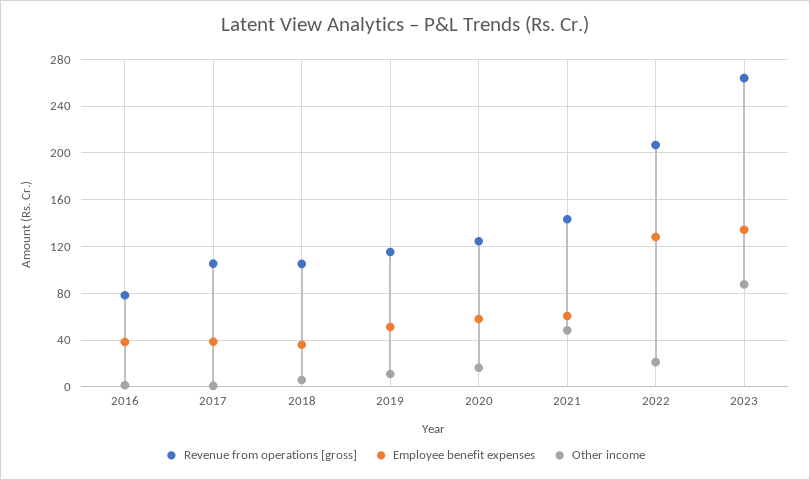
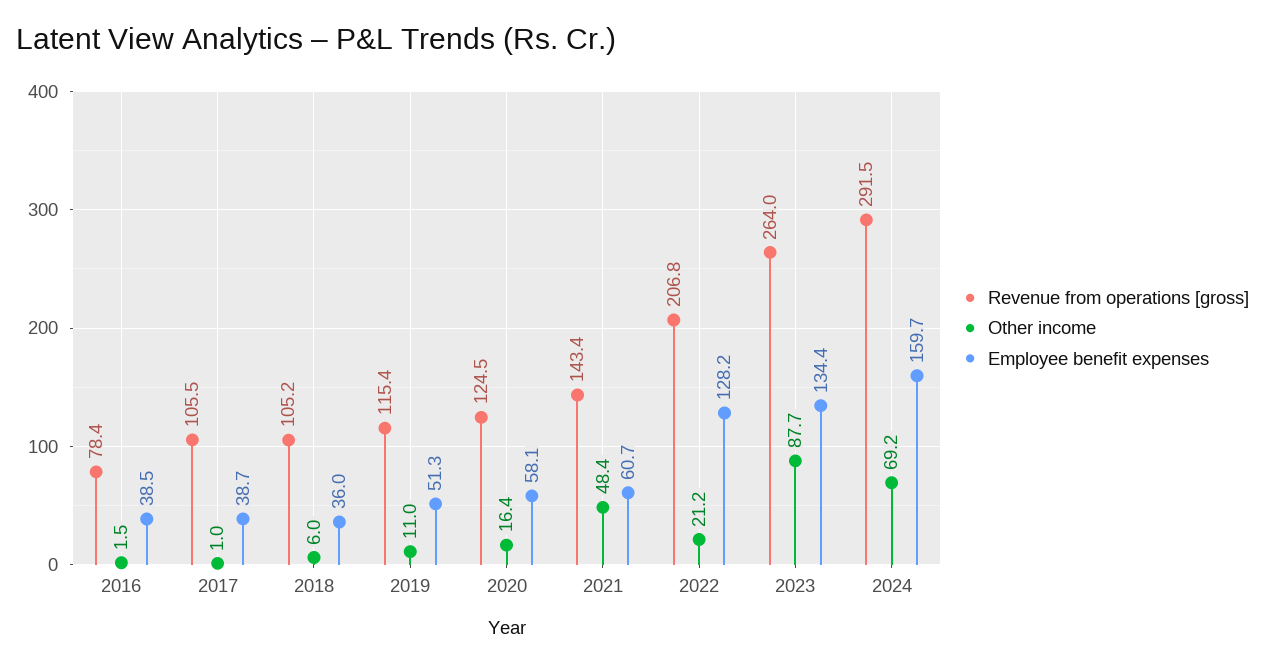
Revenue from operations [gross], 2024: none -> 291.5
Other income, 2024: none -> 69.2
Employee benefit expenses, 2024: none -> 159.7

